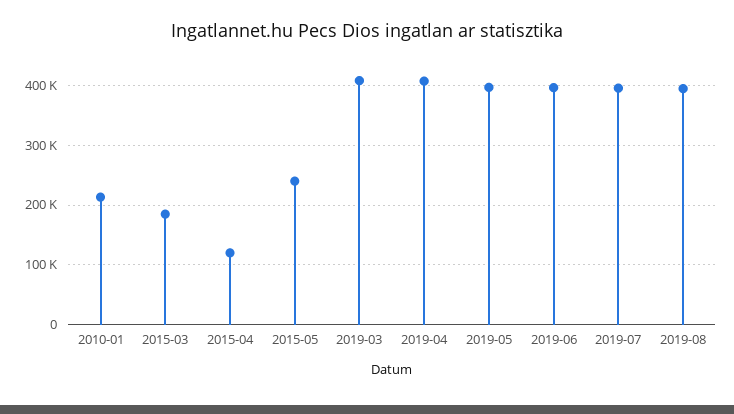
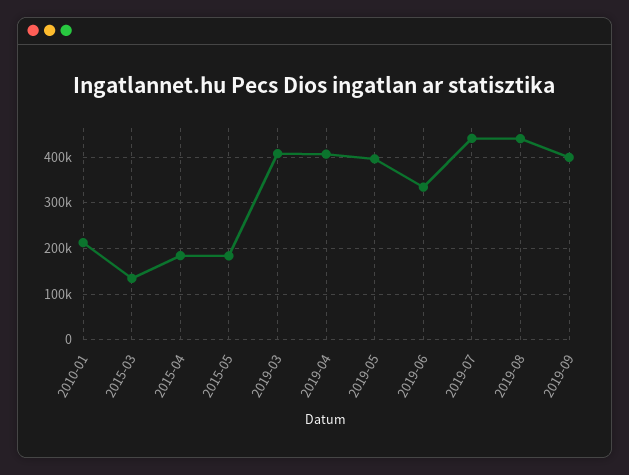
2015-03: 180000 -> 140000
2015-04: 120000 -> 180000
2015-05: 240000 -> 180000
2019-06: 400000 -> 340000
2019-07: 400000 -> 440000
2019-08: 400000 -> 440000
2019-09: none -> 400000

